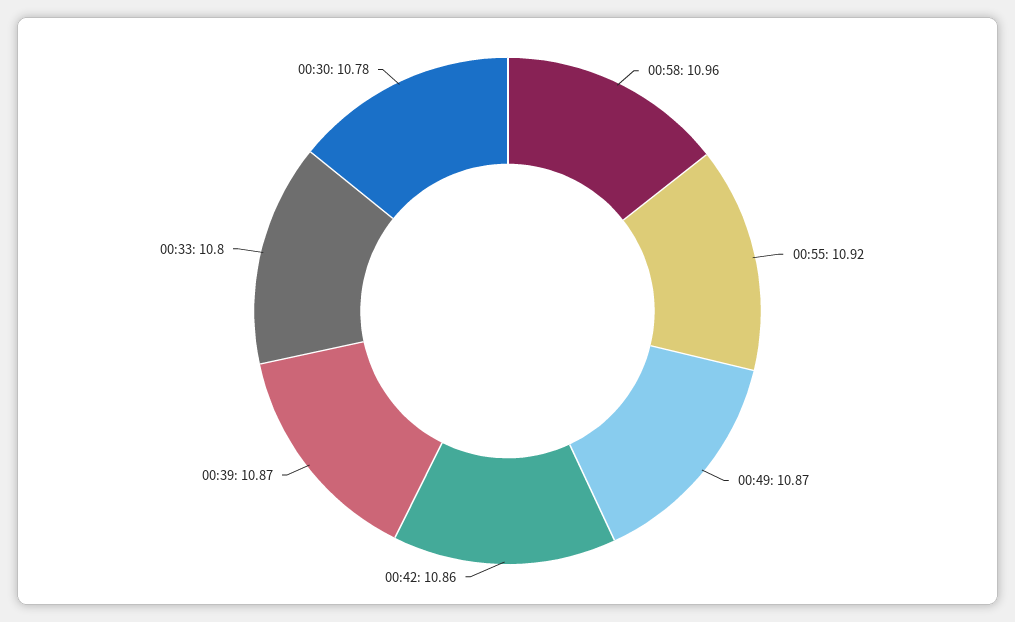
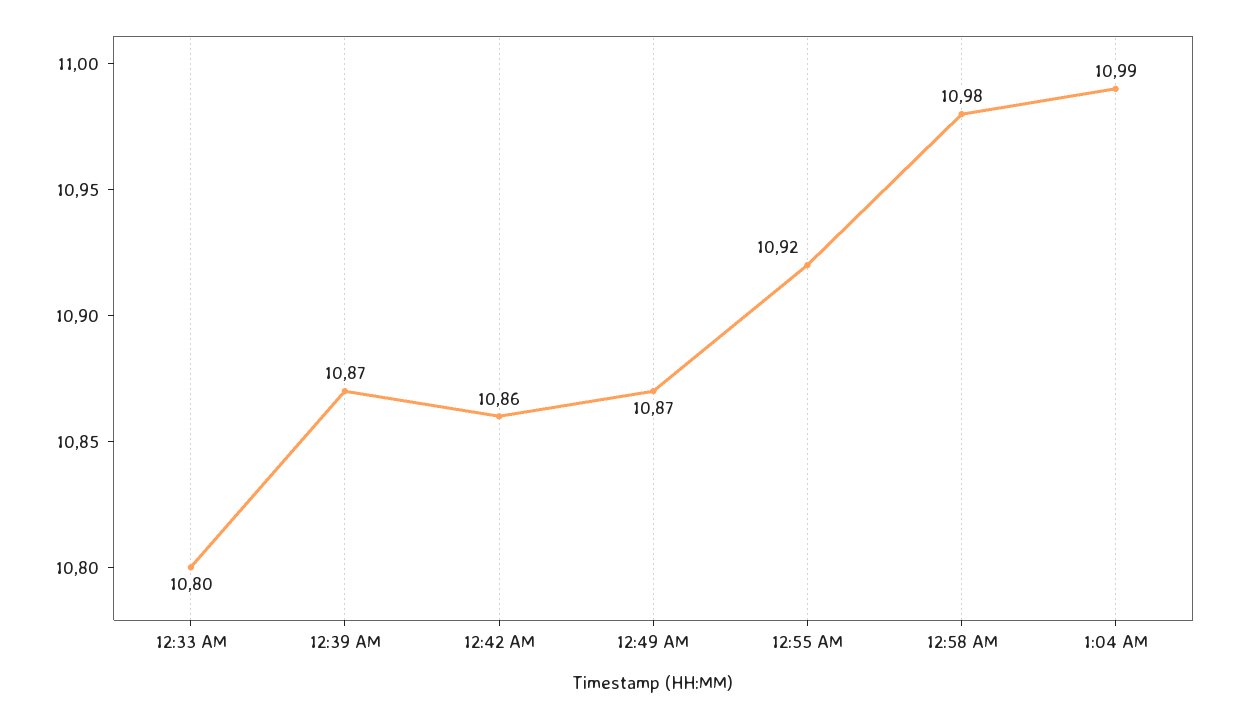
00:58: 10.96 -> 10.98
00:30: 10.78 -> none
1:04 AM: none -> 10.99

